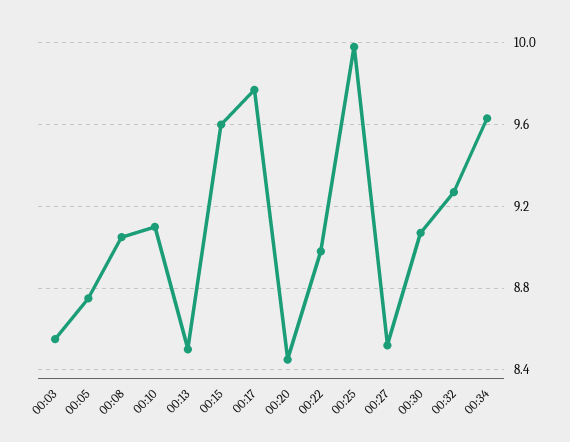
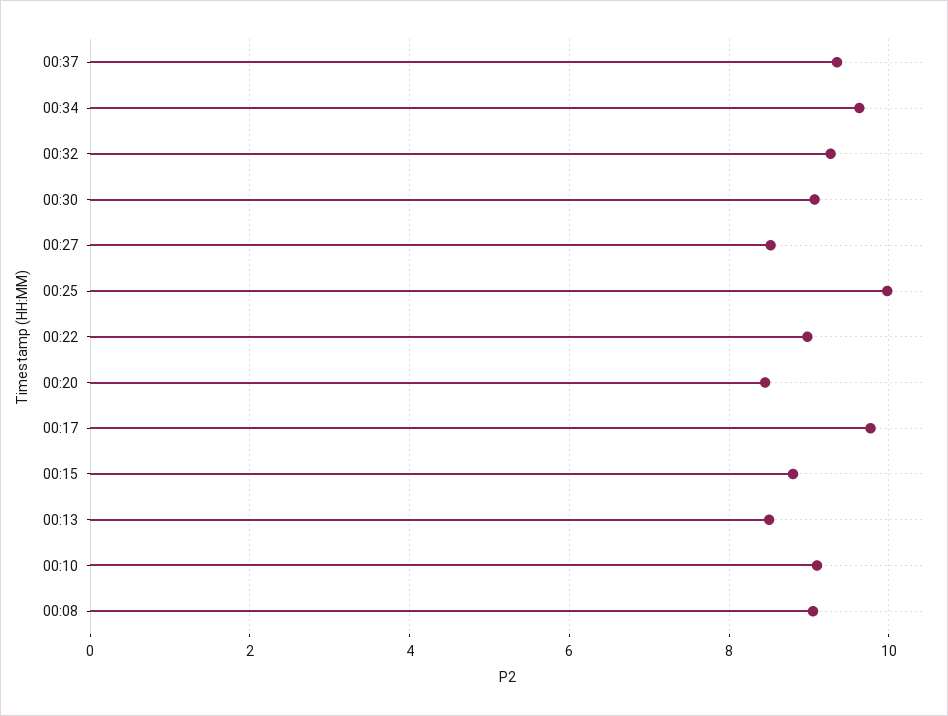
00:03: 8.55 -> none
00:05: 8.75 -> none
00:15: 9.6 -> 8.8
00:37: none -> 9.4

